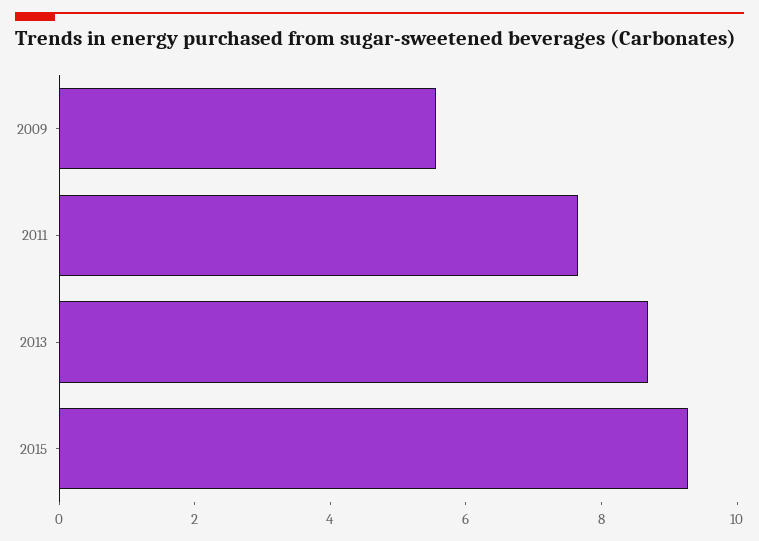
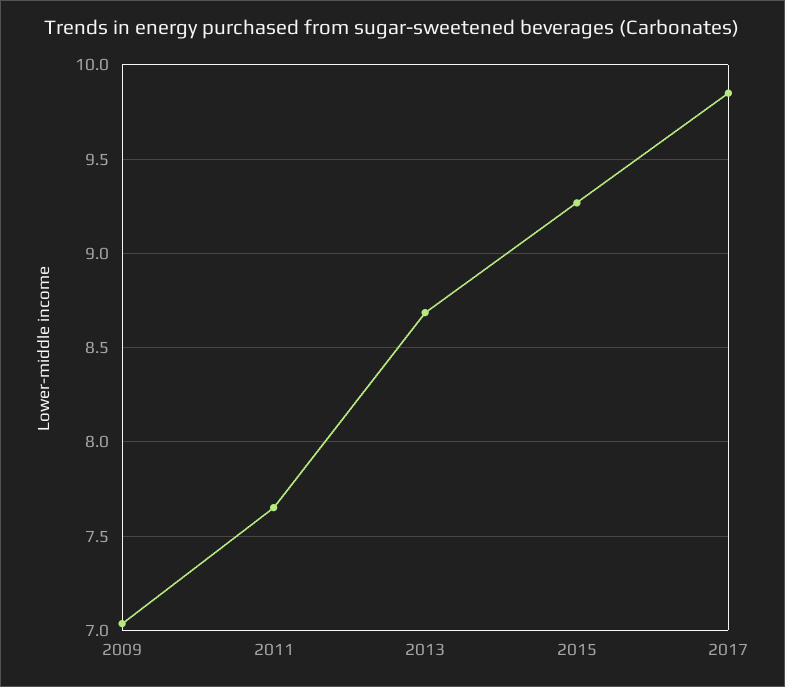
2009: 5.5 -> 7.05
2017: none -> 9.85

